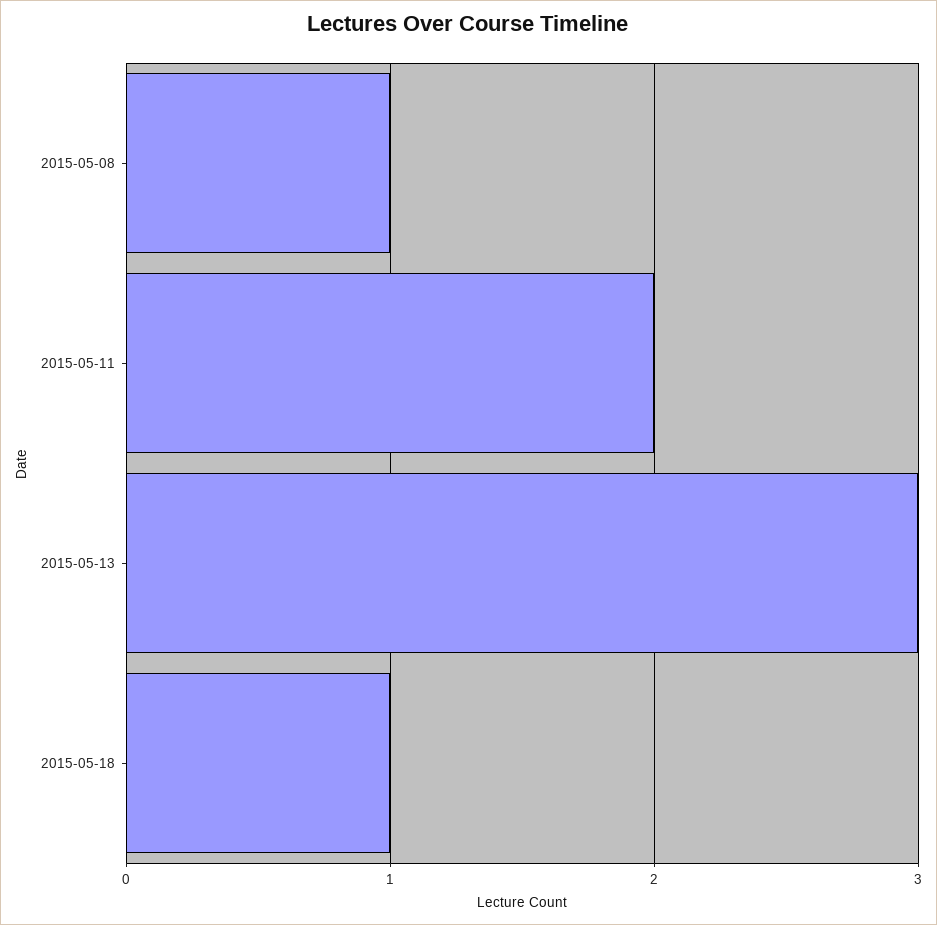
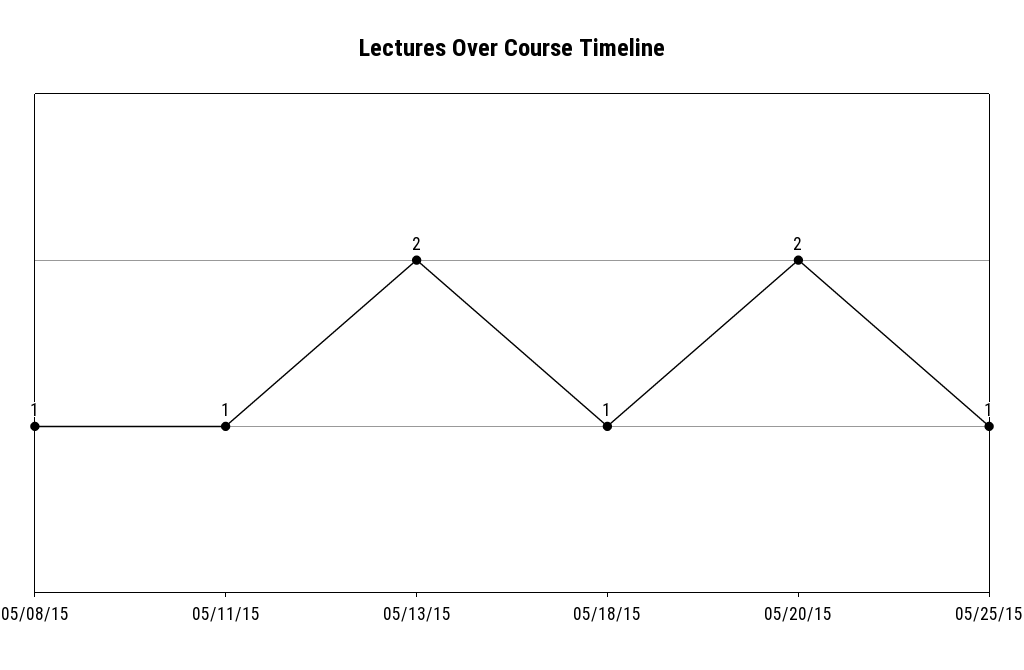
2015-05-11: 2 -> 1
2015-05-13: 3 -> 2
05/20/15: none -> 2
05/25/15: none -> 1

